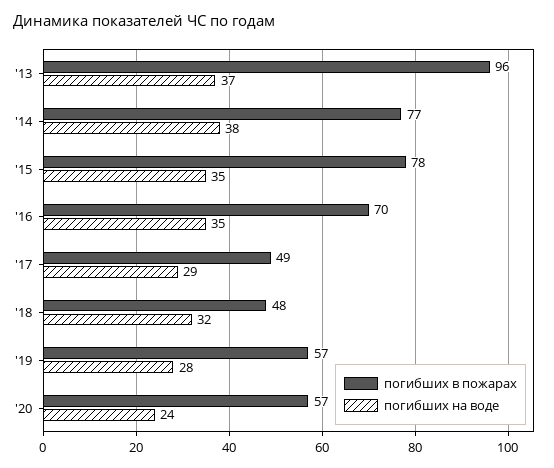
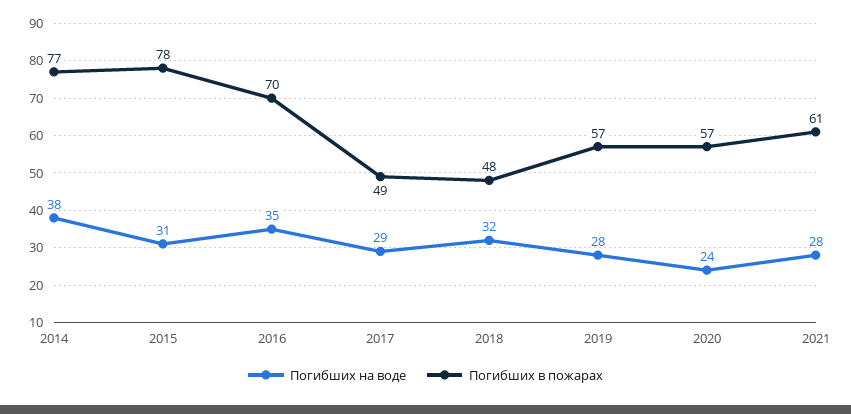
погибших в пожарах, '13: 96 -> none
погибших на воде, '13: 37 -> none
погибших на воде, '15: 35 -> 31
погибших на воде, 2021: none -> 28
погибших в пожарах, 2021: none -> 61

